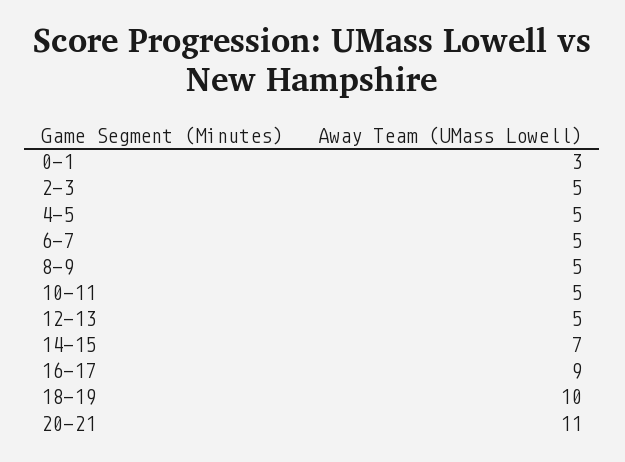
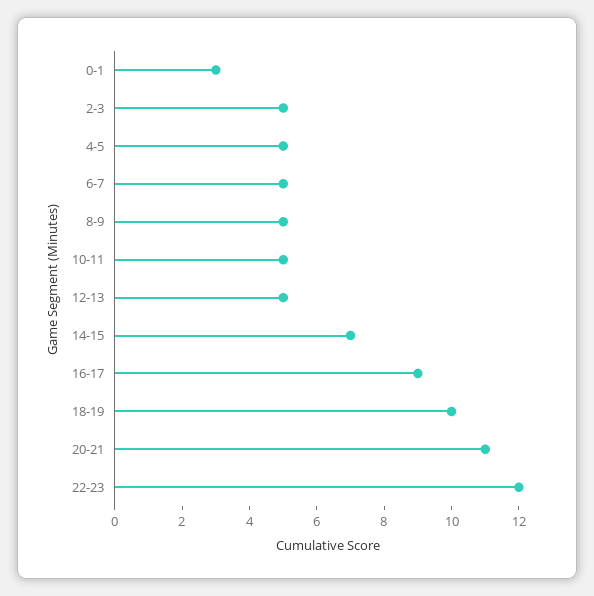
22-23: none -> 12

